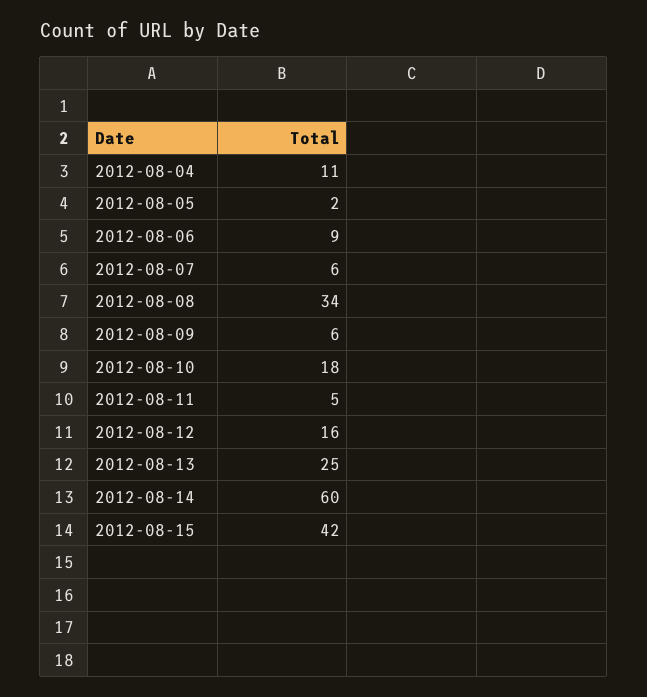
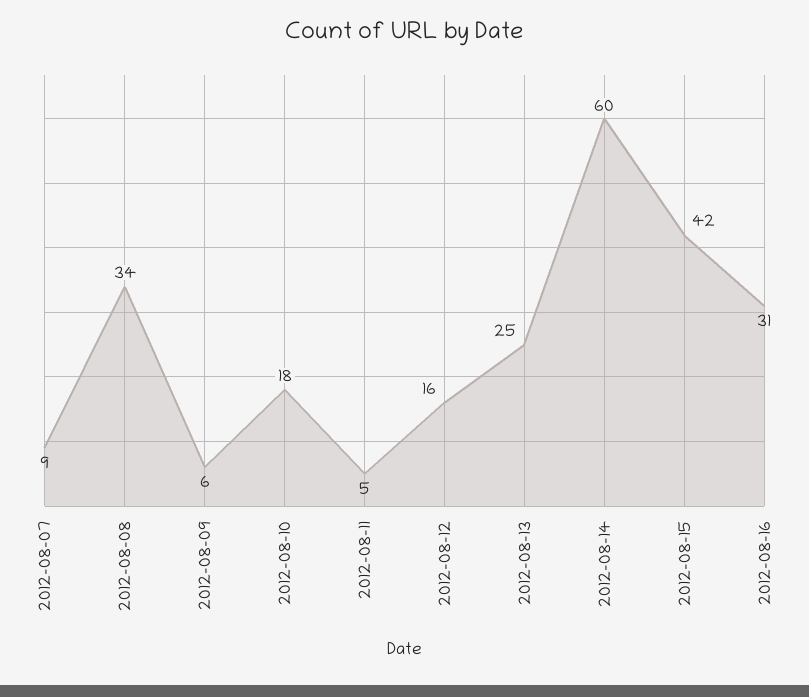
2012-08-04: 11 -> none
2012-08-05: 2 -> none
2012-08-06: 9 -> none
2012-08-07: 6 -> 9
2012-08-16: none -> 31

